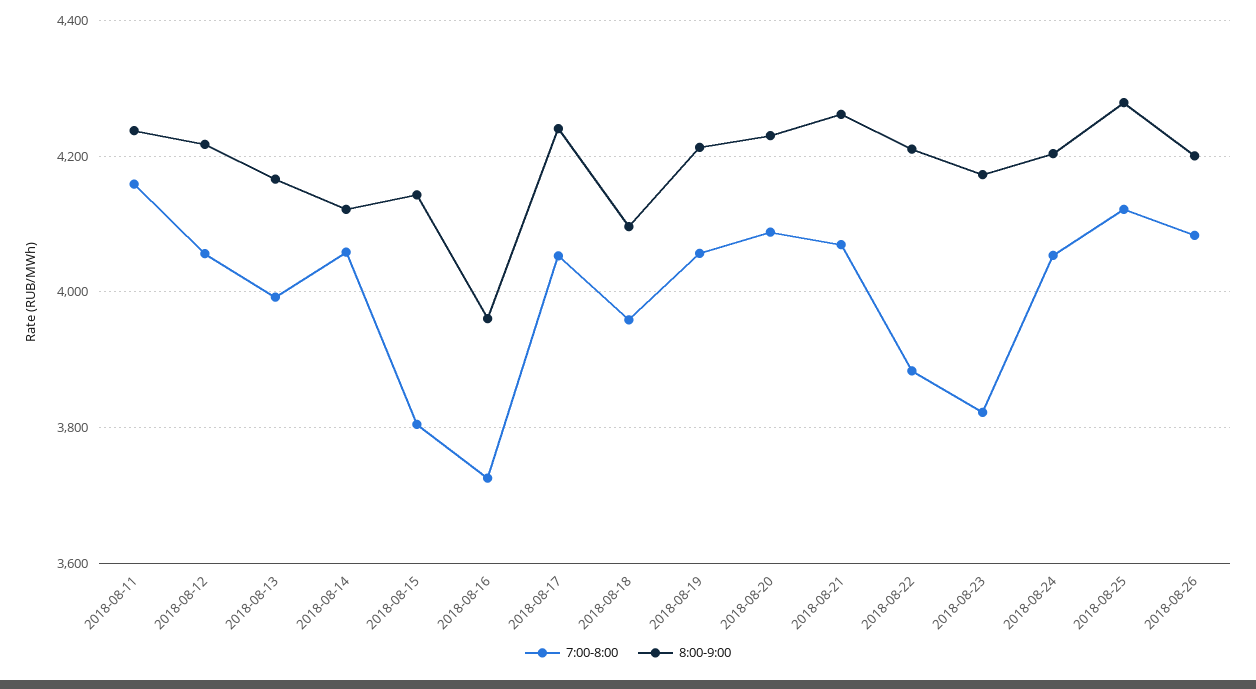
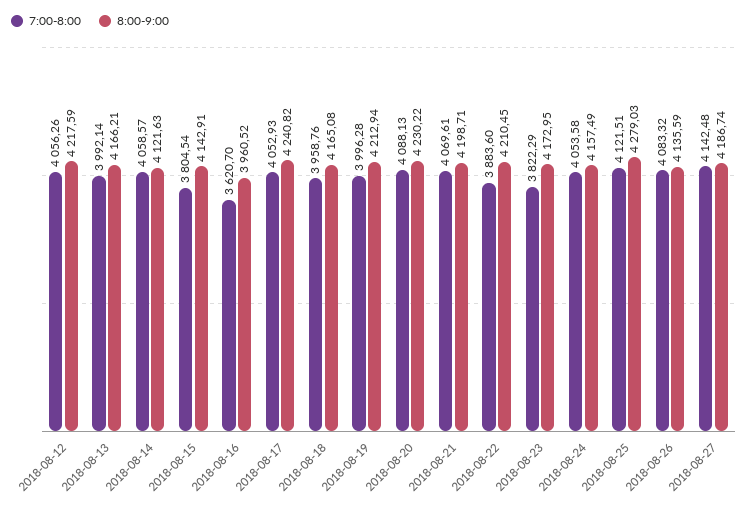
7:00-8:00, 2018-08-11: 4160 -> none
8:00-9:00, 2018-08-11: 4240 -> none
7:00-8:00, 2018-08-16: 3720 -> 3620.7
8:00-9:00, 2018-08-18: 4100 -> 4165.08
7:00-8:00, 2018-08-19: 4060 -> 3996.28
8:00-9:00, 2018-08-21: 4260 -> 4198.71
8:00-9:00, 2018-08-24: 4200 -> 4157.49
8:00-9:00, 2018-08-26: 4200 -> 4135.59
7:00-8:00, 2018-08-27: none -> 4142.48
8:00-9:00, 2018-08-27: none -> 4186.74

